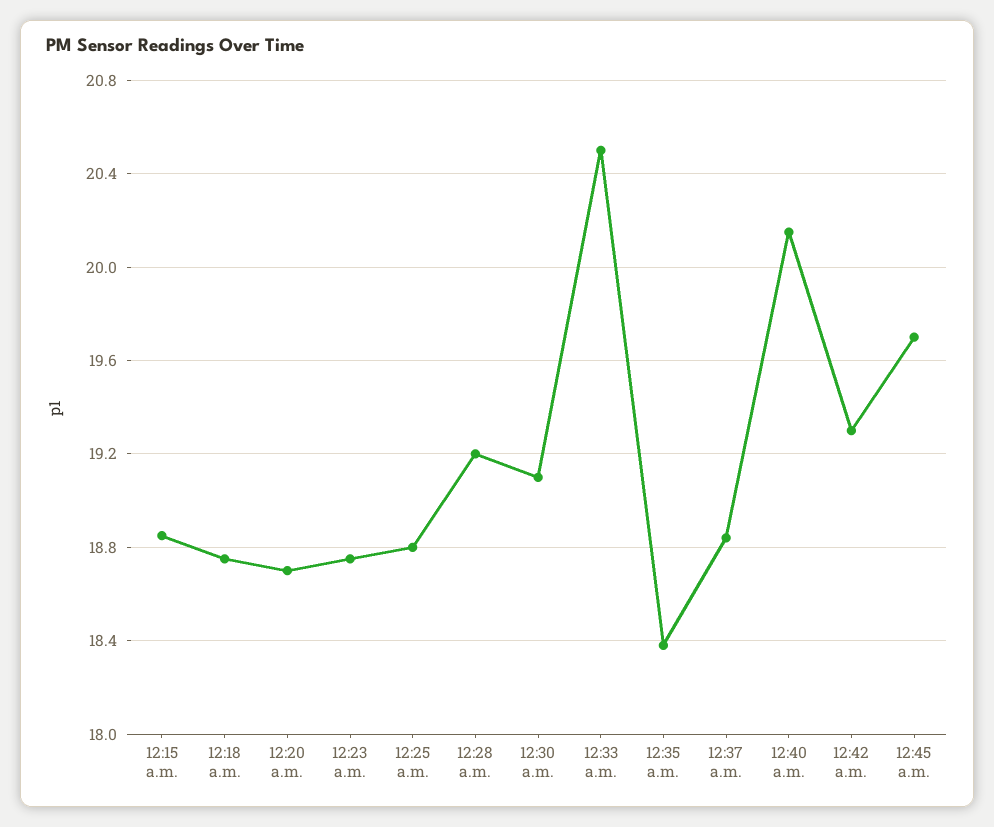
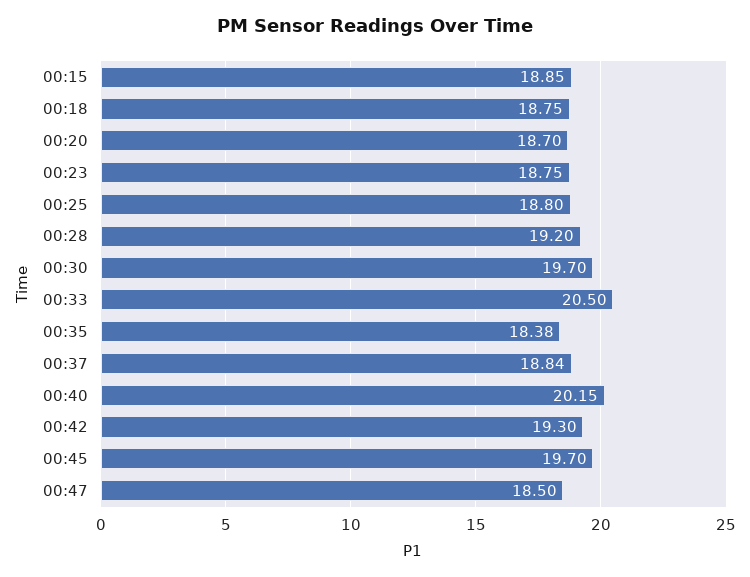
12:30 a.m.: 19.1 -> 19.7
00:47: none -> 18.5

